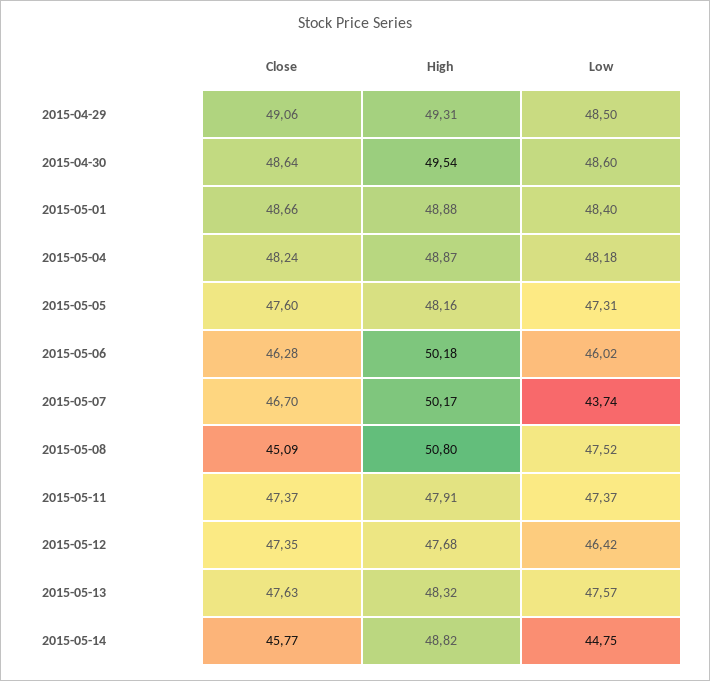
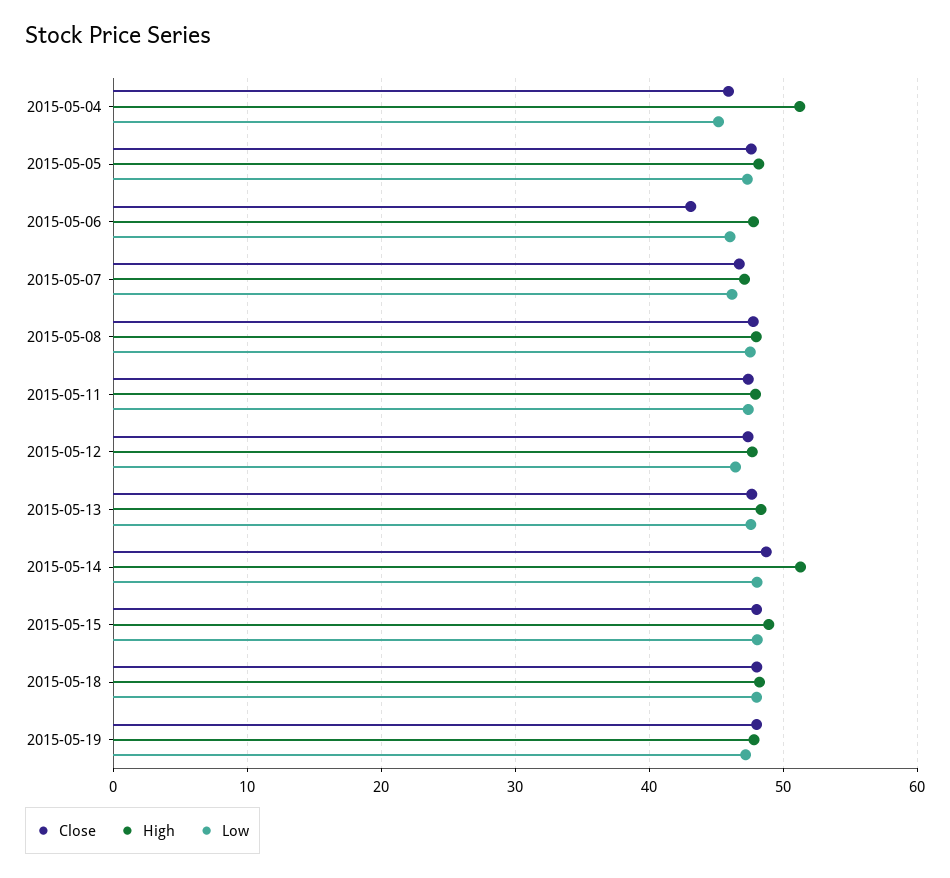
Close, 2015-04-29: 49.06 -> none
High, 2015-04-29: 49.31 -> none
Low, 2015-04-29: 48.5 -> none
Close, 2015-04-30: 48.64 -> none
High, 2015-04-30: 49.54 -> none
Low, 2015-04-30: 48.6 -> none
Close, 2015-05-01: 48.66 -> none
High, 2015-05-01: 48.88 -> none
Low, 2015-05-01: 48.4 -> none
Close, 2015-05-04: 48.24 -> 46
High, 2015-05-04: 48.87 -> 51
Low, 2015-05-04: 48.18 -> 45
Close, 2015-05-06: 46.28 -> 43
High, 2015-05-06: 50.18 -> 48
High, 2015-05-07: 50.17 -> 47
Low, 2015-05-07: 43.74 -> 46
Close, 2015-05-08: 45.09 -> 48
High, 2015-05-08: 50.8 -> 48
Close, 2015-05-14: 45.77 -> 49
High, 2015-05-14: 48.82 -> 51
Low, 2015-05-14: 44.75 -> 48
Close, 2015-05-15: none -> 48
High, 2015-05-15: none -> 49
Low, 2015-05-15: none -> 48
Close, 2015-05-18: none -> 48
High, 2015-05-18: none -> 48
Low, 2015-05-18: none -> 48
Close, 2015-05-19: none -> 48
High, 2015-05-19: none -> 48
Low, 2015-05-19: none -> 47

